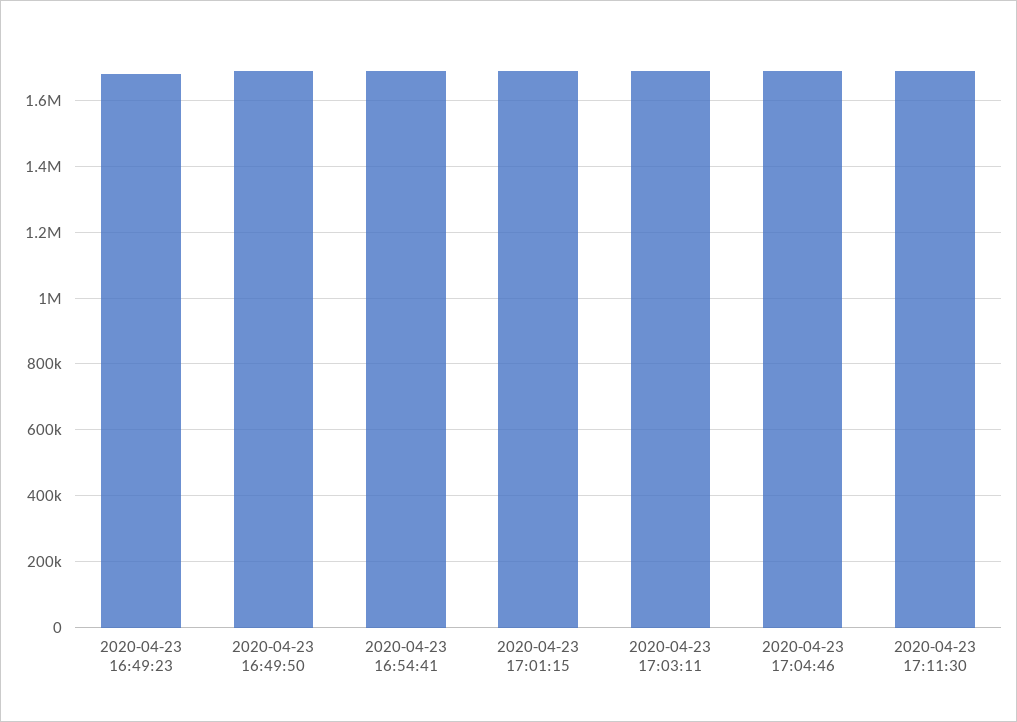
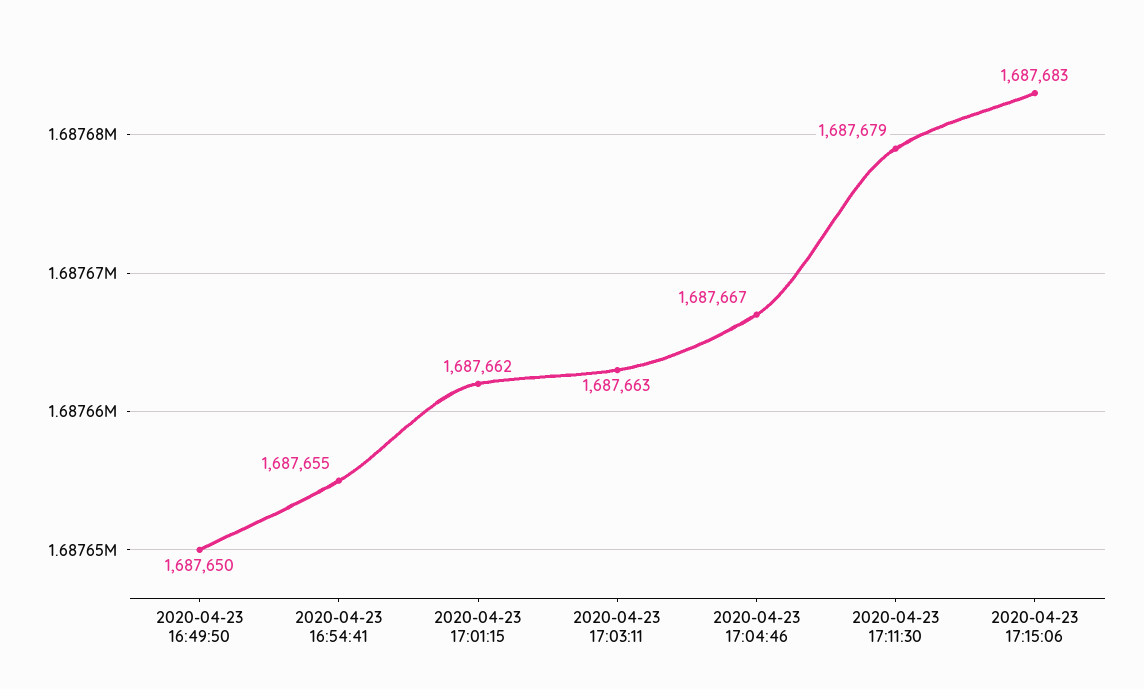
2020-04-23 16:49:23: 1680000 -> none
2020-04-23 17:15:06: none -> 1687683

